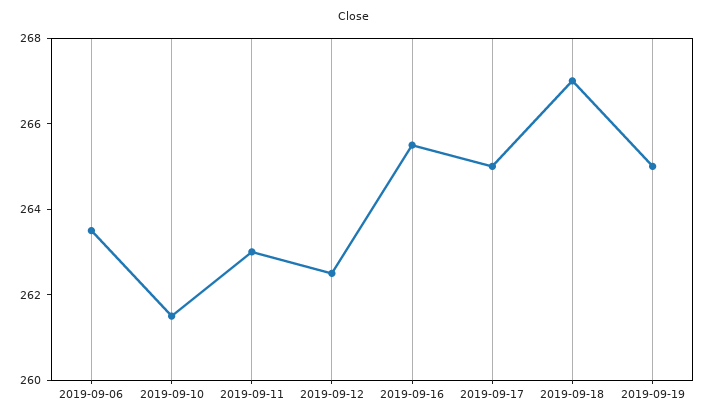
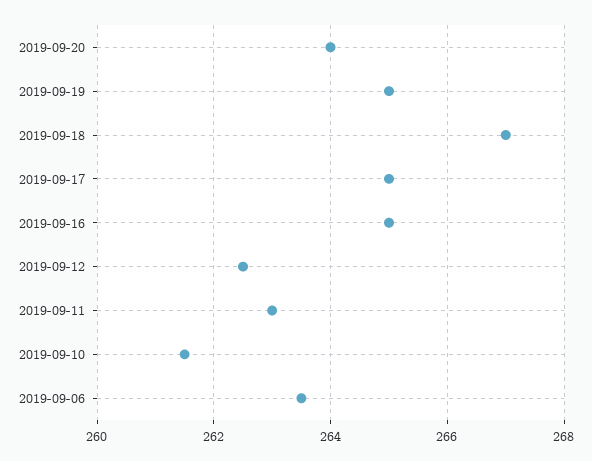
2019-09-16: 265.5 -> 265
2019-09-20: none -> 264

